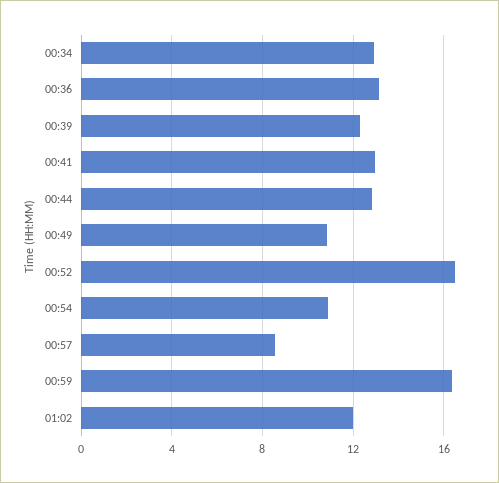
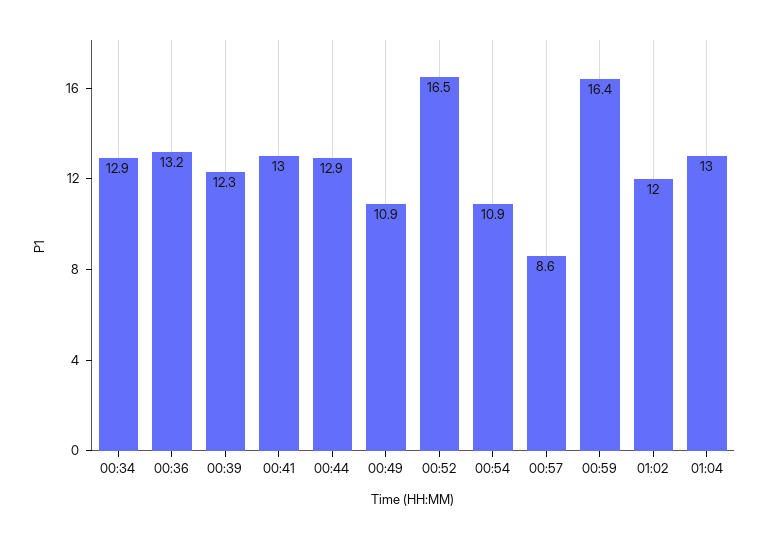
01:04: none -> 13

